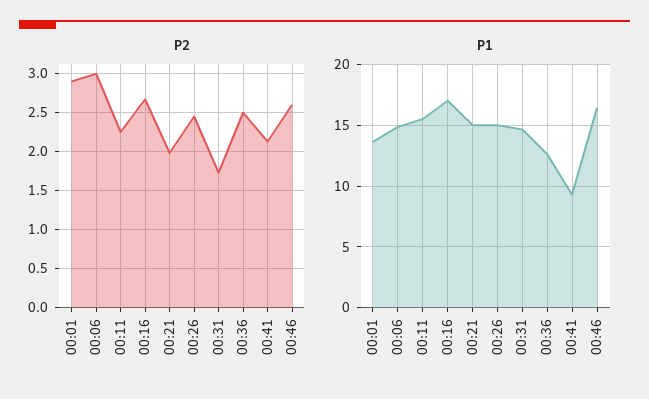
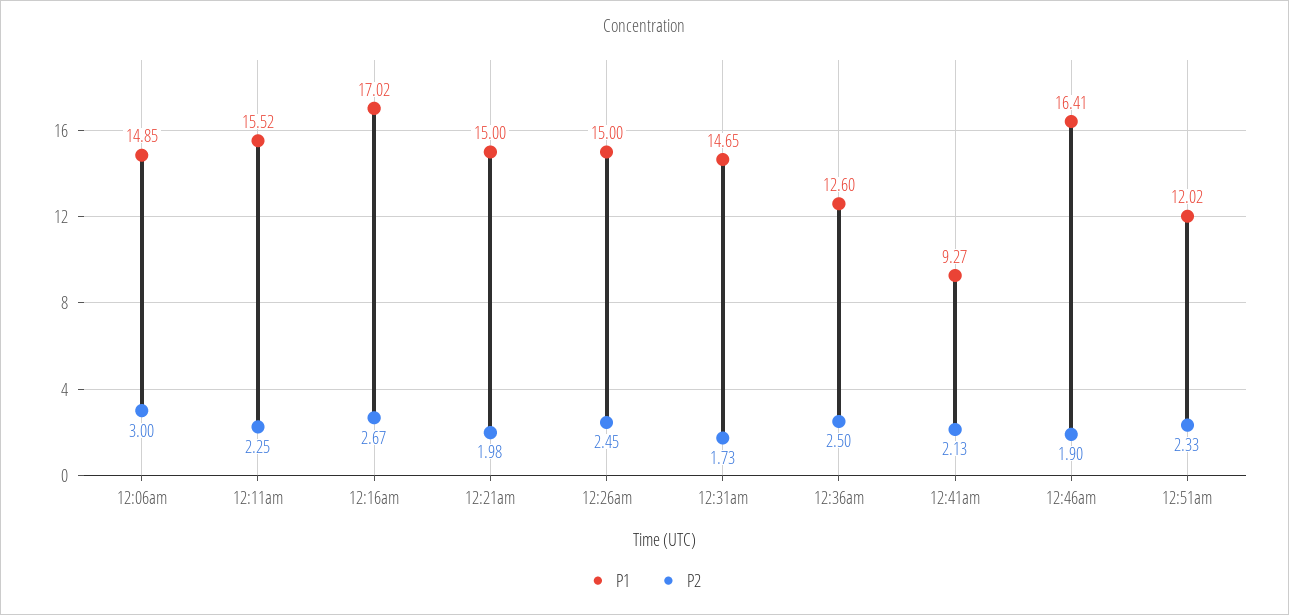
P2, 00:01: 2.9 -> none
P2, 00:46: 2.6 -> 1.9
P1, 00:01: 13.5 -> none
P1, 12:51am: none -> 12.02
P2, 12:51am: none -> 2.33

